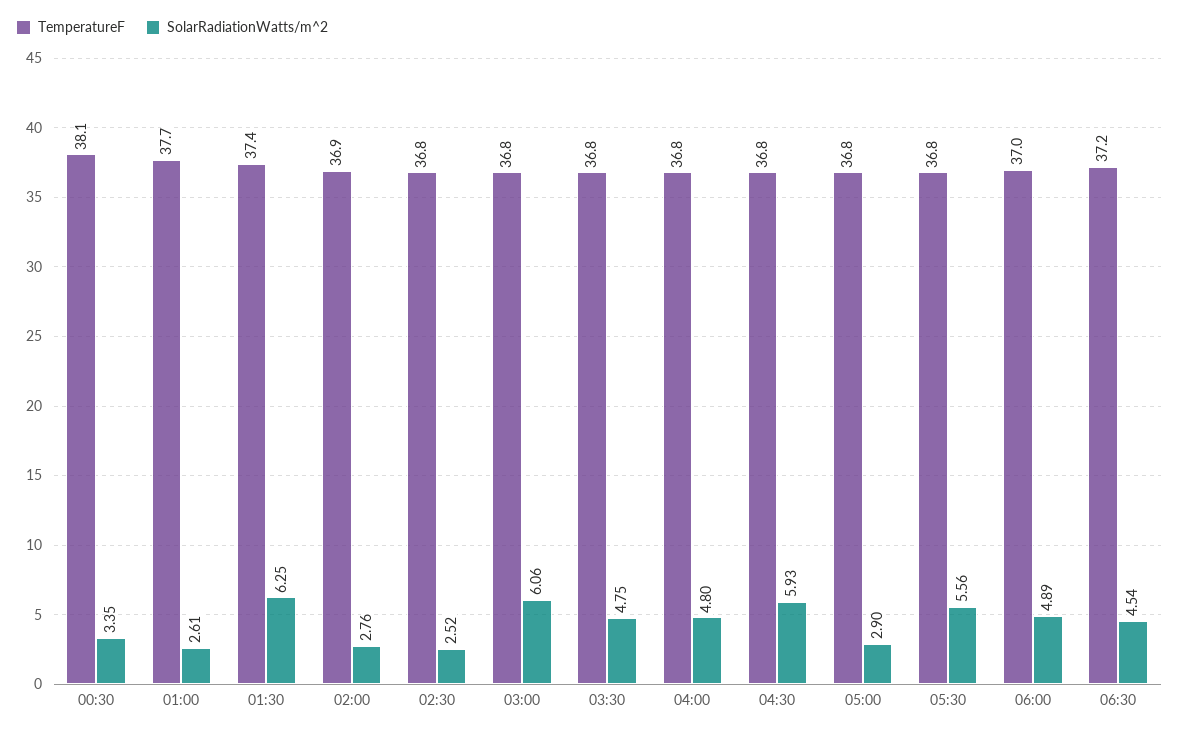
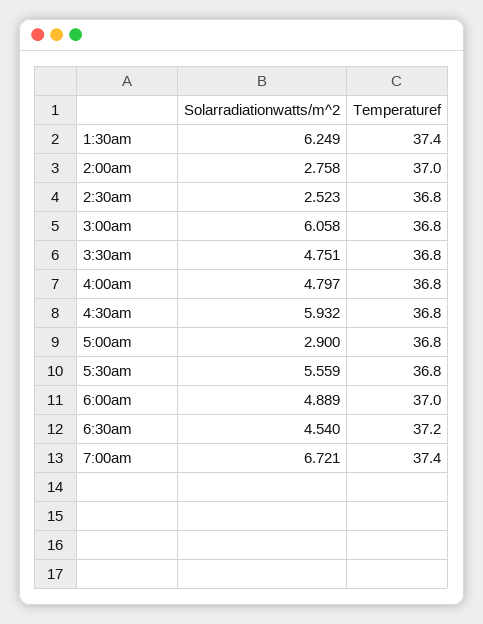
TemperatureF, 00:30: 38.1 -> none
SolarRadiationWatts/m^2, 00:30: 3.35 -> none
TemperatureF, 01:00: 37.7 -> none
SolarRadiationWatts/m^2, 01:00: 2.61 -> none
TemperatureF, 02:00: 36.9 -> 37
SolarRadiationWatts/m^2, 7:00am: none -> 6.721
TemperatureF, 7:00am: none -> 37.4

